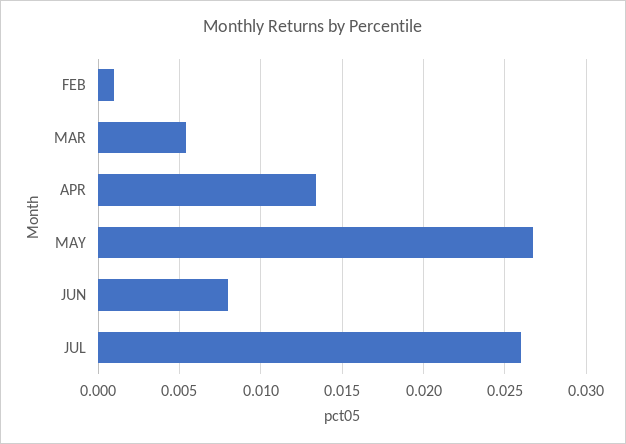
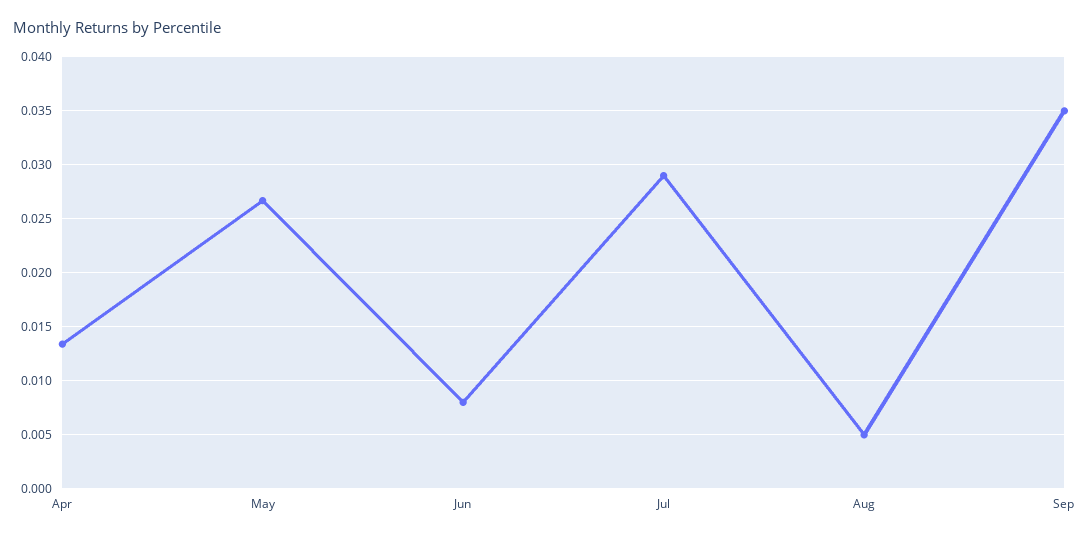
FEB: 0.001 -> none
MAR: 0.0055 -> none
JUL: 0.026 -> 0.029
Aug: none -> 0.005
Sep: none -> 0.035

